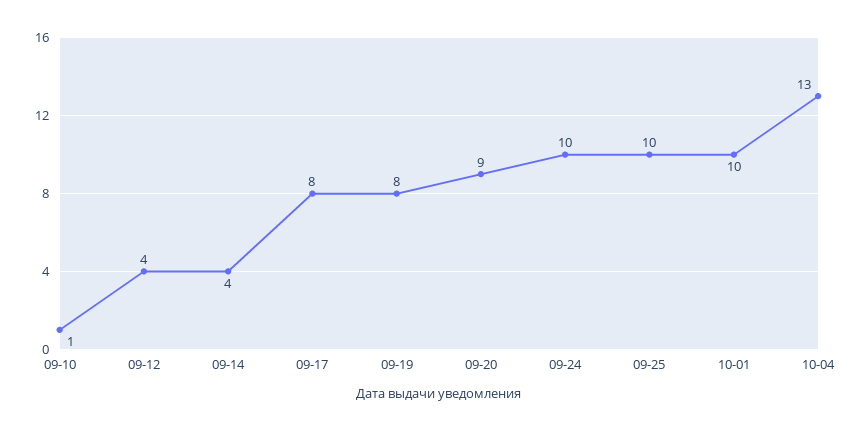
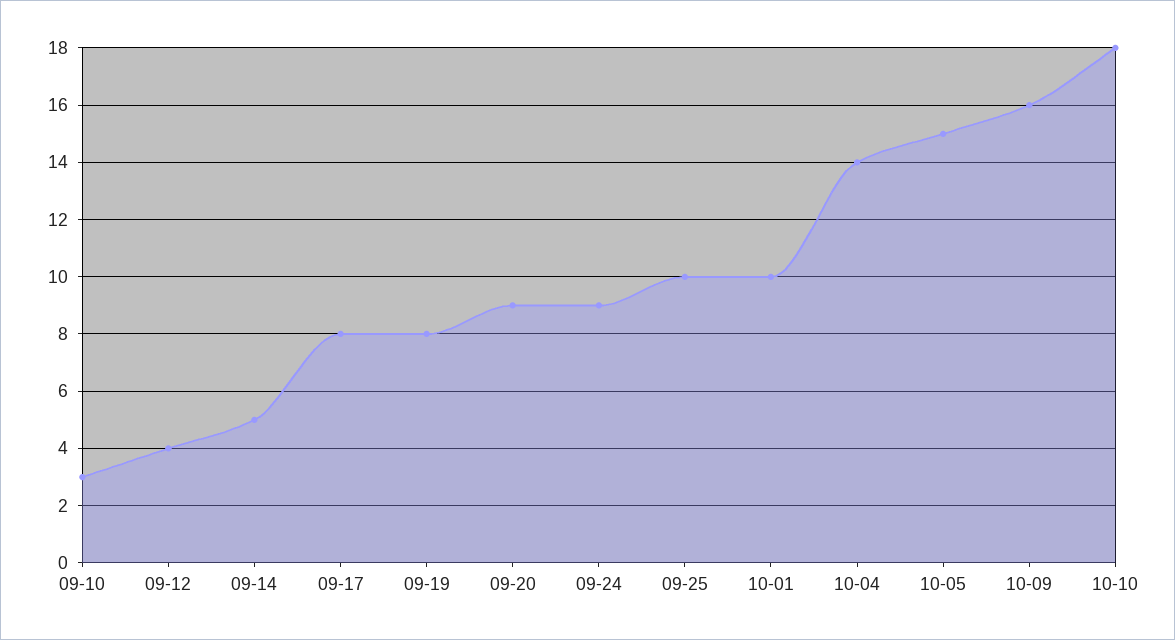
09-10: 1 -> 3
09-14: 4 -> 5
09-24: 10 -> 9
10-04: 13 -> 14
10-05: none -> 15
10-09: none -> 16
10-10: none -> 18

